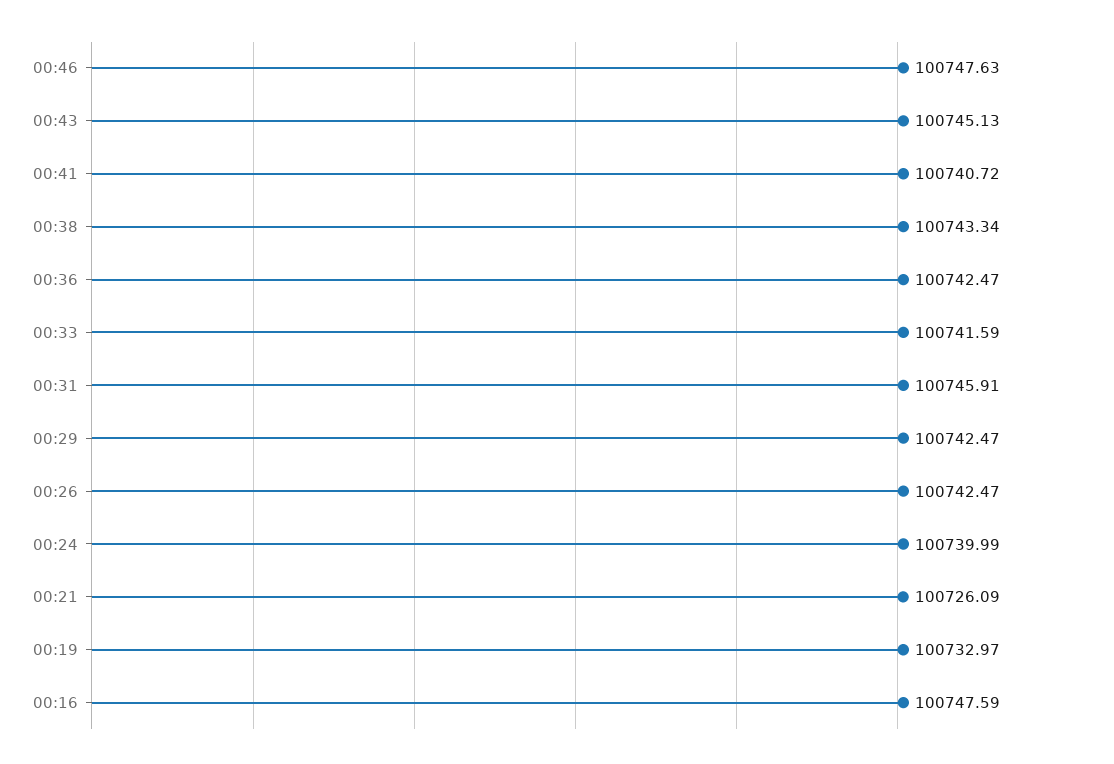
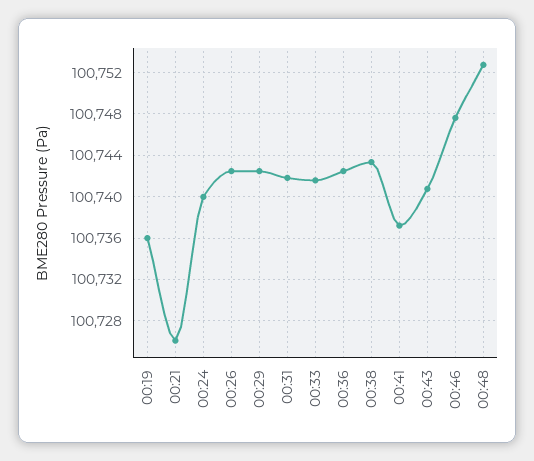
00:43: 100745.13 -> 100741
00:41: 100740.72 -> 100737
00:31: 100745.91 -> 100742
00:19: 100732.97 -> 100736
00:16: 100747.59 -> none
00:48: none -> 100753

